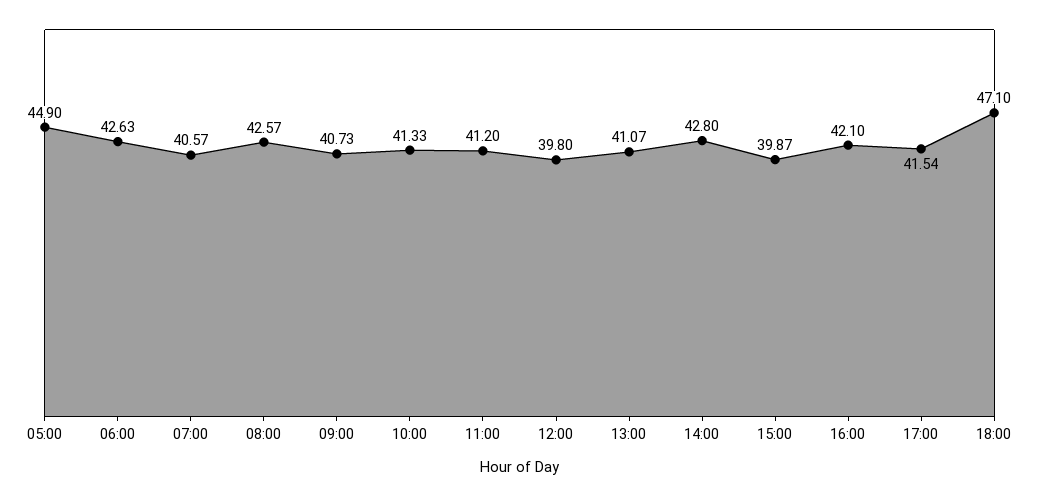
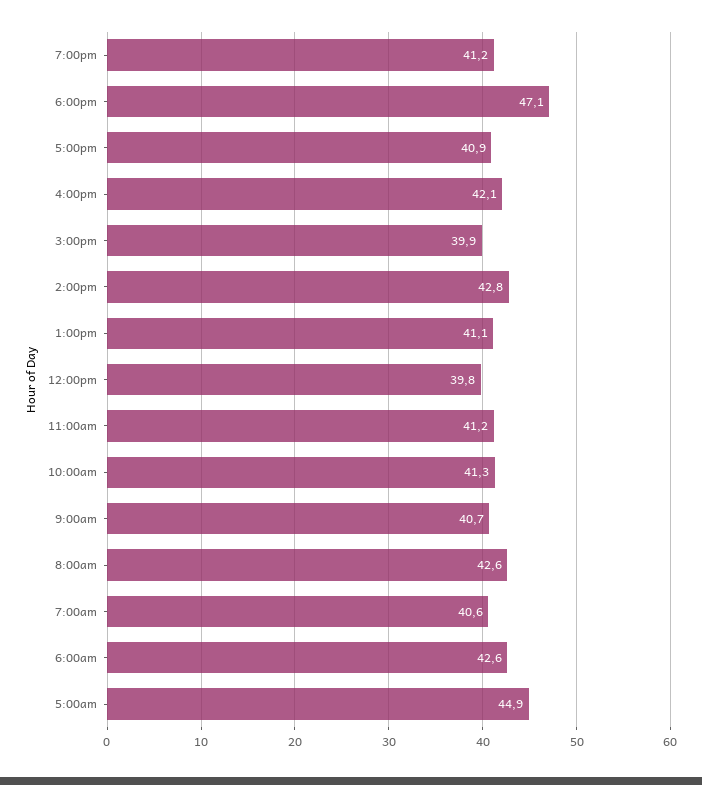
17:00: 41.54 -> 40.9
7:00pm: none -> 41.2

